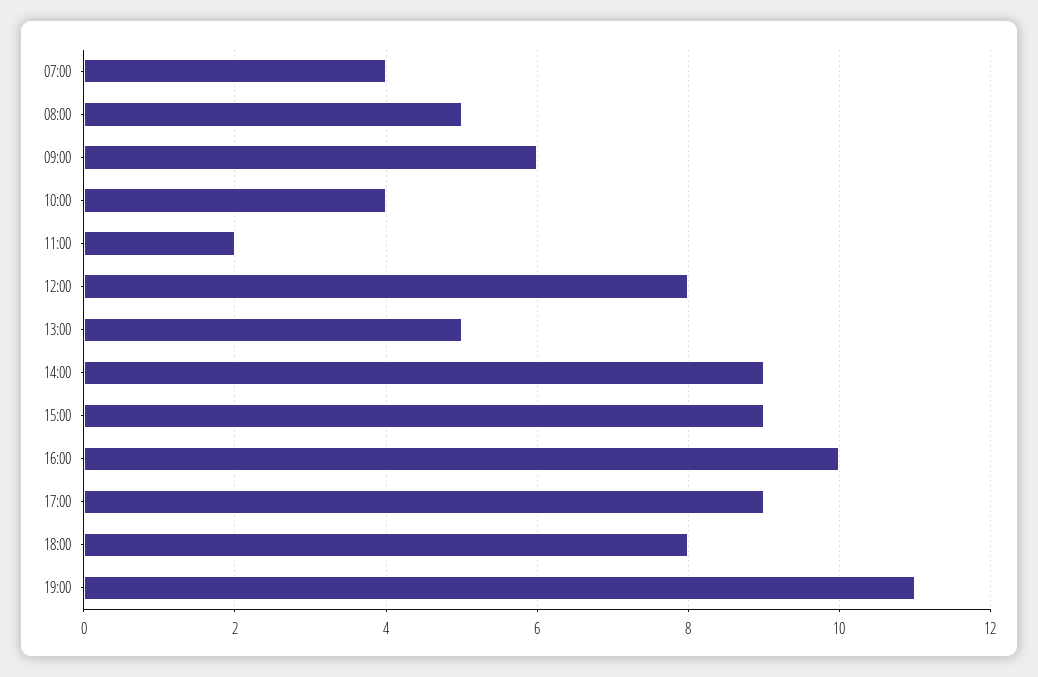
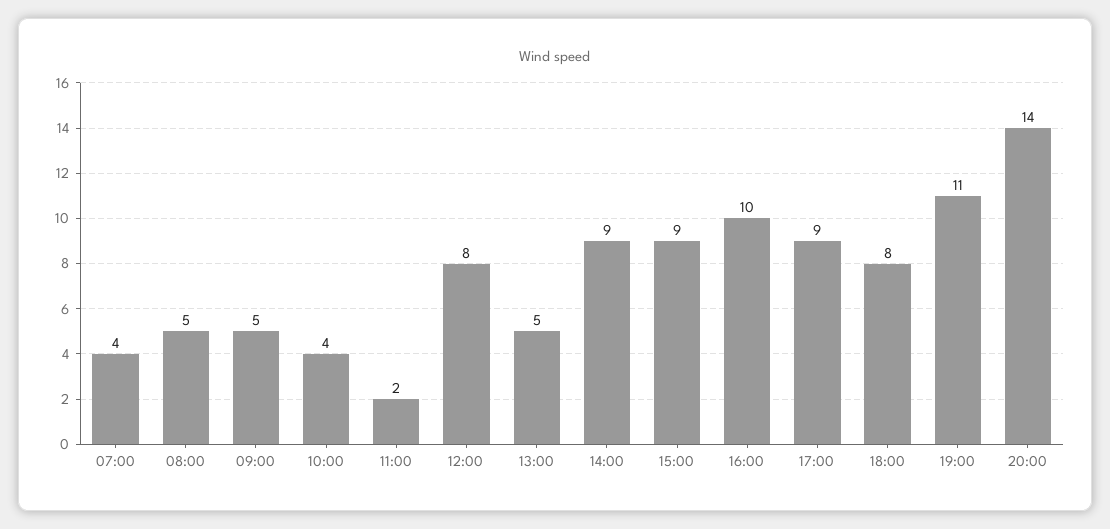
09:00: 6 -> 5
20:00: none -> 14

